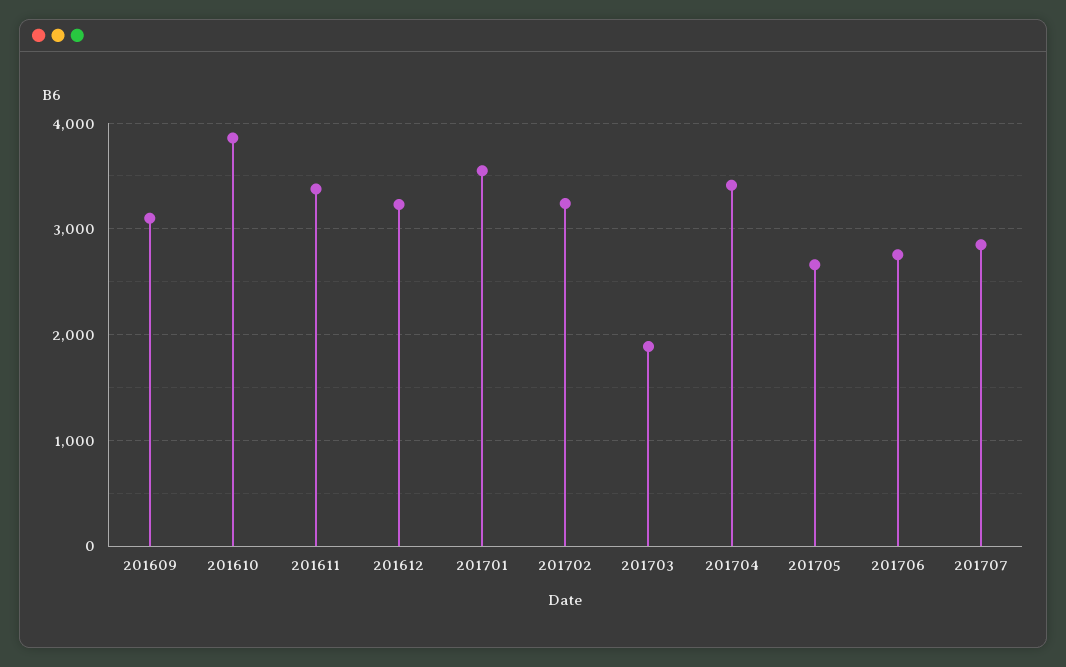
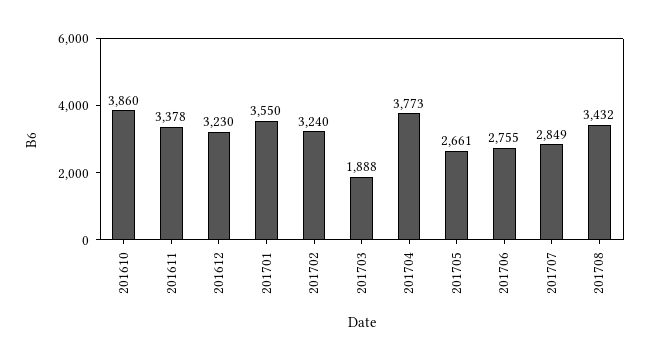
201609: 3100 -> none
201704: 3400 -> 3773
201708: none -> 3432

